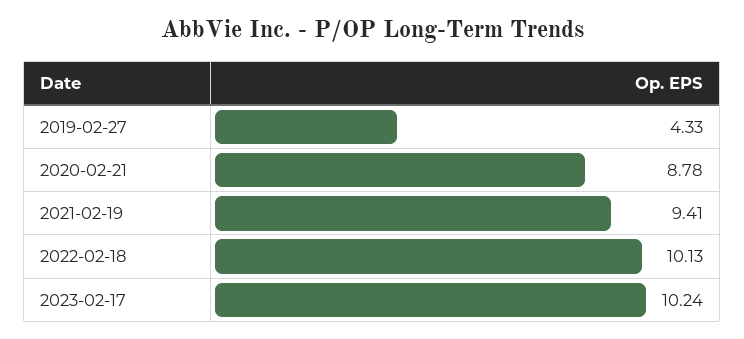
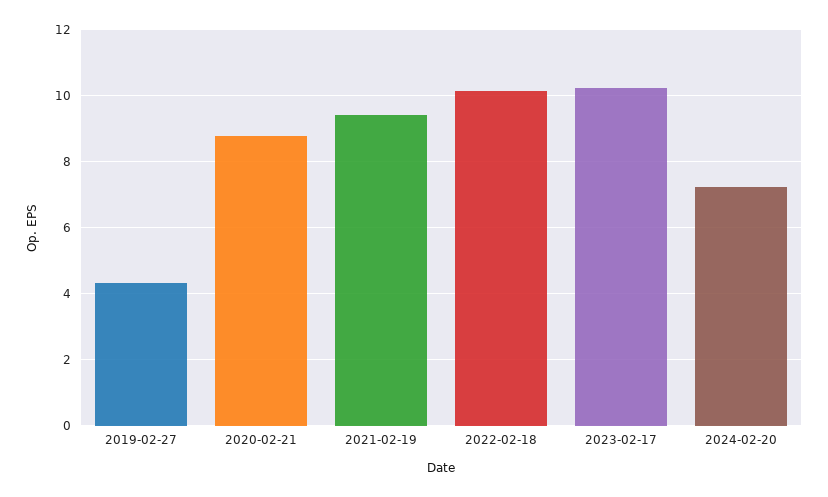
2024-02-20: none -> 7.2

